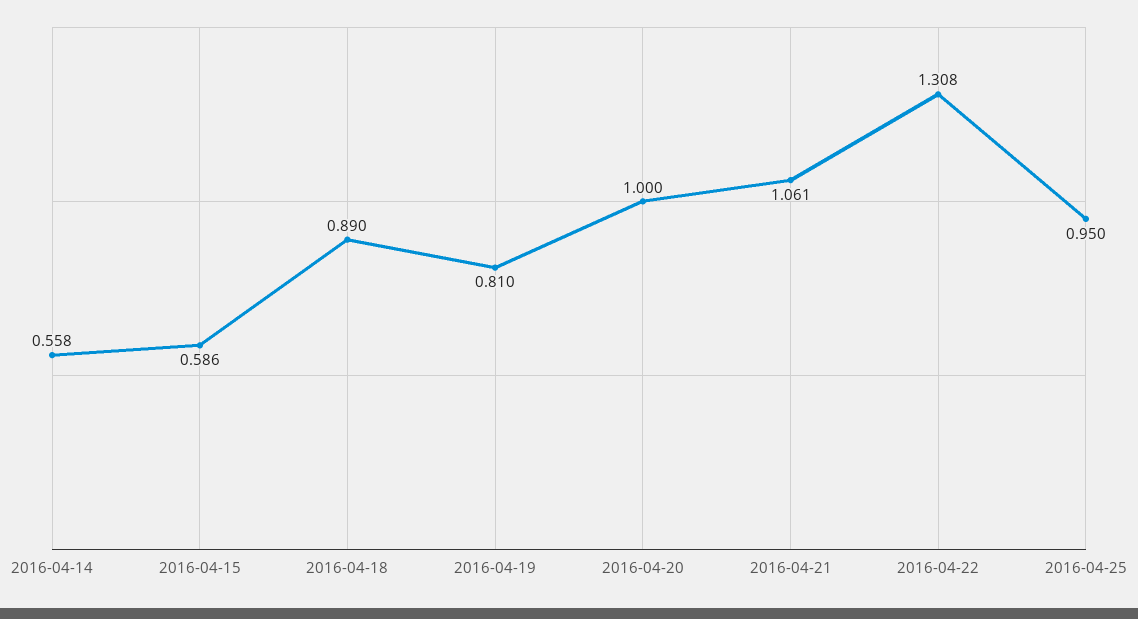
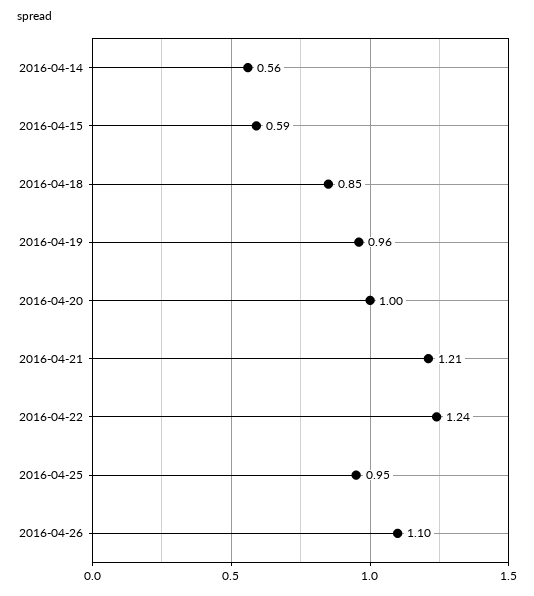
2016-04-18: 0.89 -> 0.85
2016-04-19: 0.81 -> 0.96
2016-04-21: 1.061 -> 1.21
2016-04-22: 1.308 -> 1.24
2016-04-26: none -> 1.1

